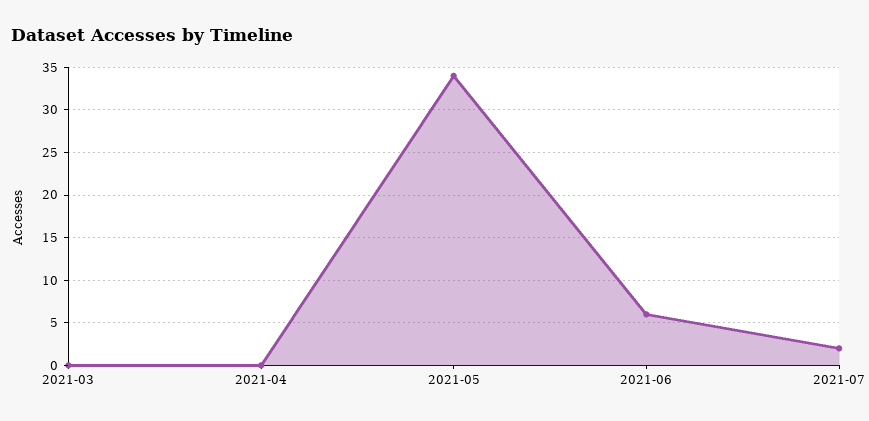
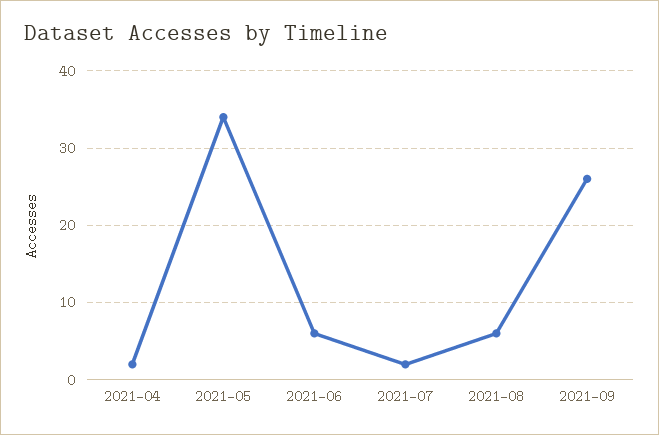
2021-03: 0 -> none
2021-04: 0 -> 2
2021-08: none -> 6
2021-09: none -> 26

